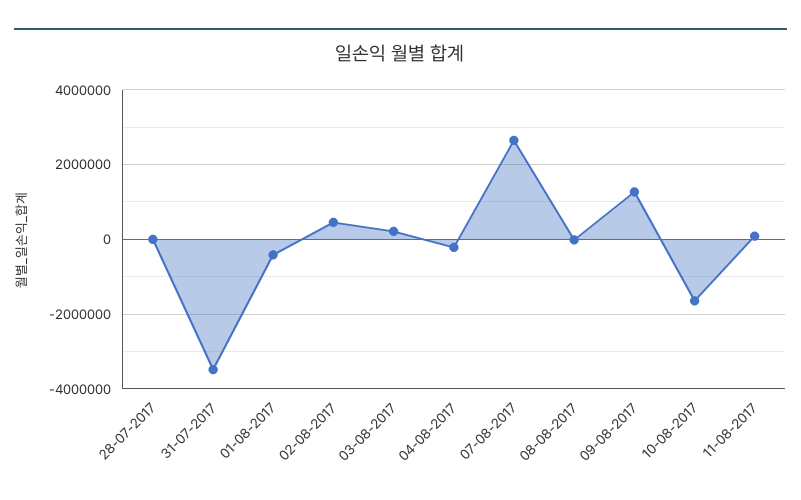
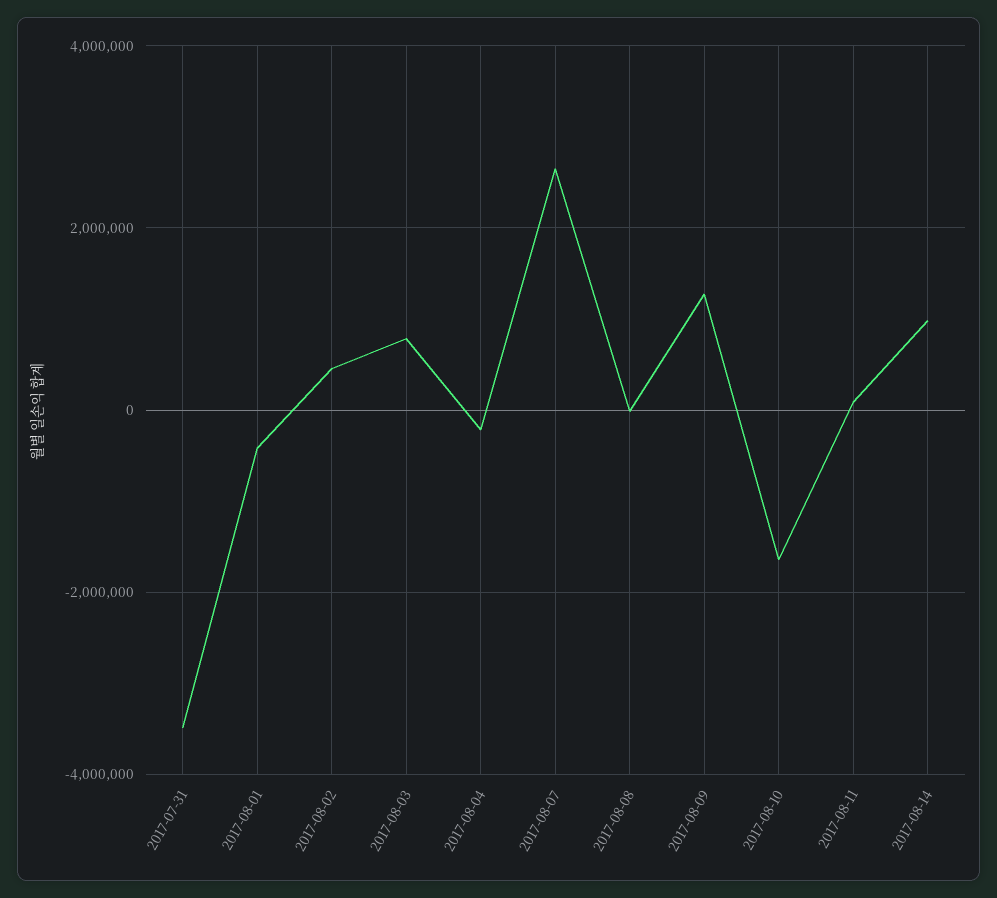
28-07-2017: 0 -> none
03-08-2017: 200000 -> 800000
2017-08-14: none -> 1000000

